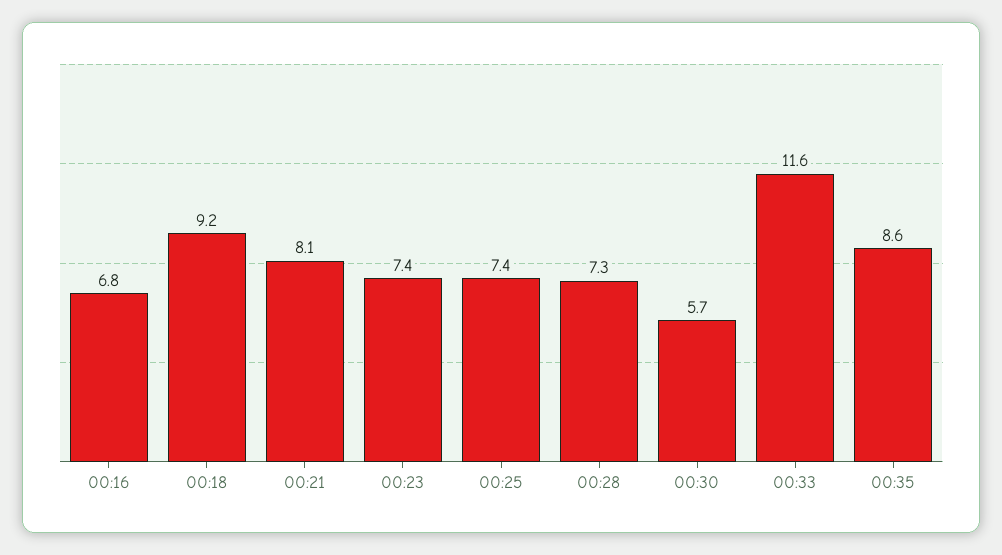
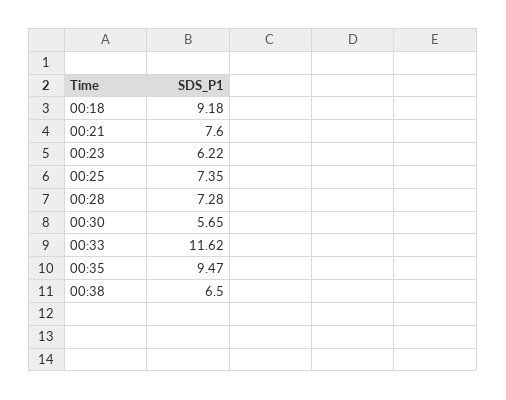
00:16: 6.8 -> none
00:21: 8.1 -> 7.6
00:23: 7.4 -> 6.22
00:35: 8.6 -> 9.47
00:38: none -> 6.5

